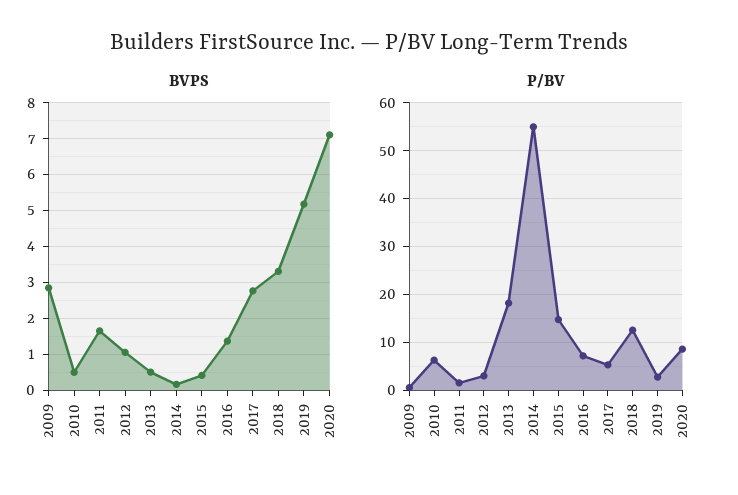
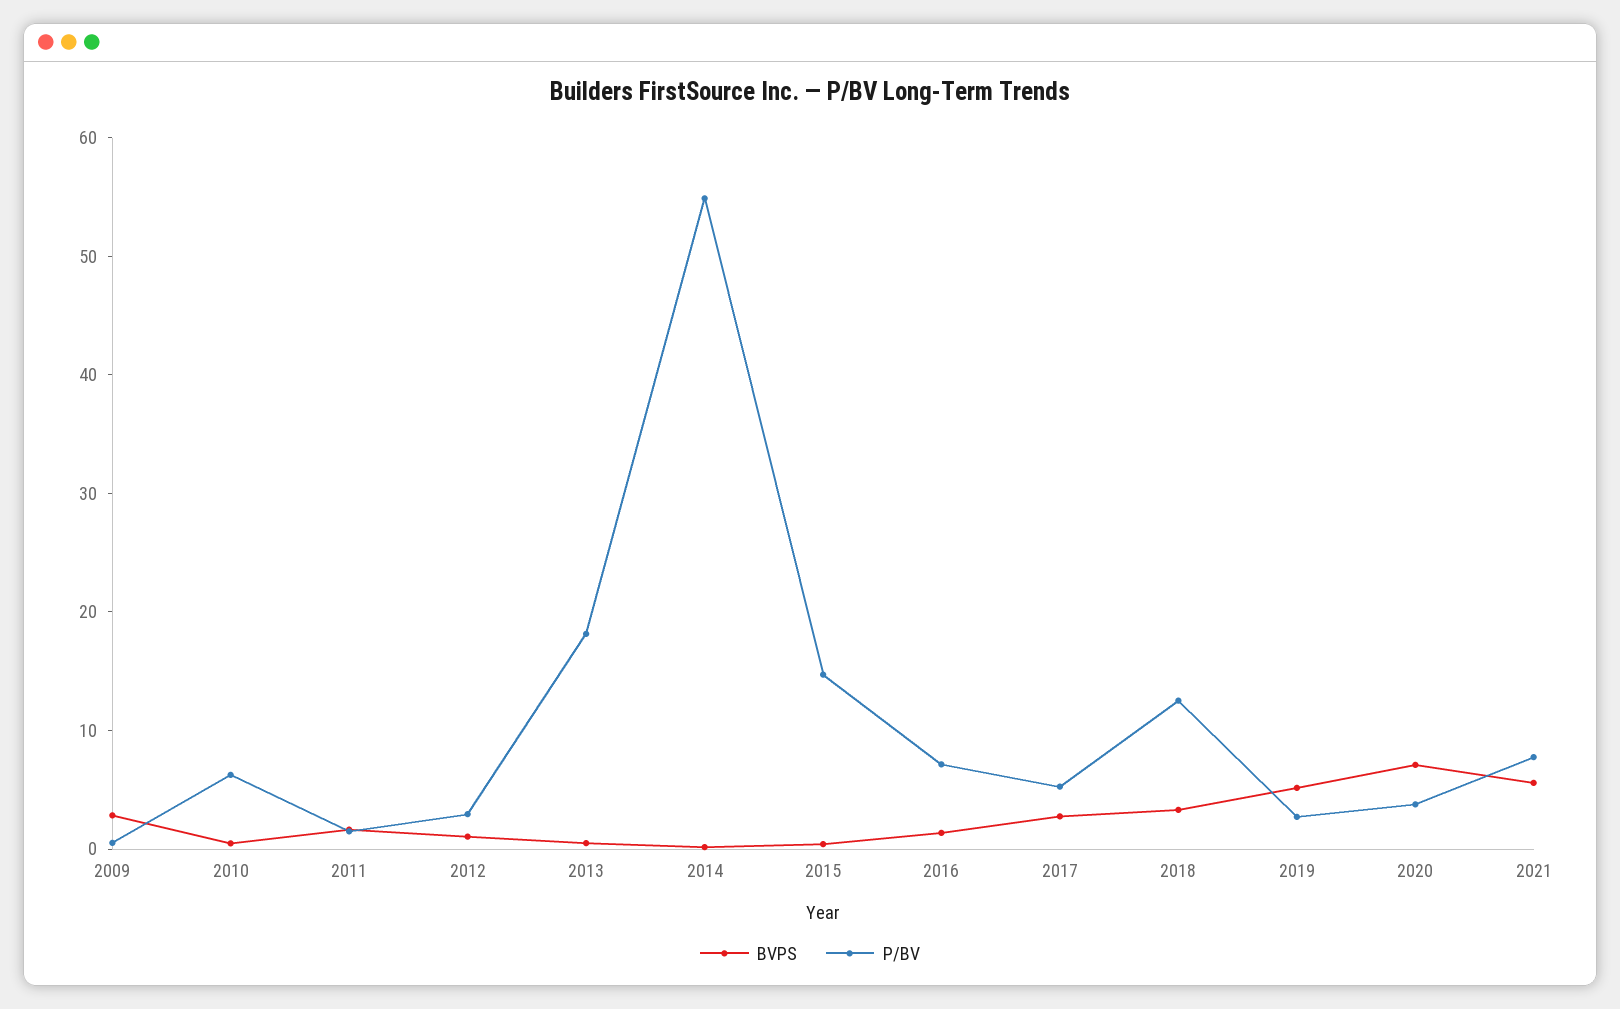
P/BV, 2020: 8 -> 4
BVPS, 2021: none -> 6
P/BV, 2021: none -> 8

